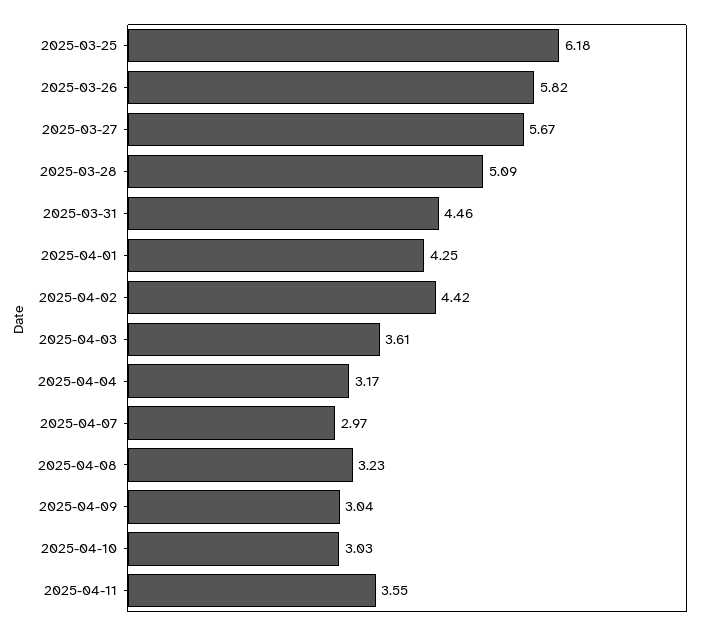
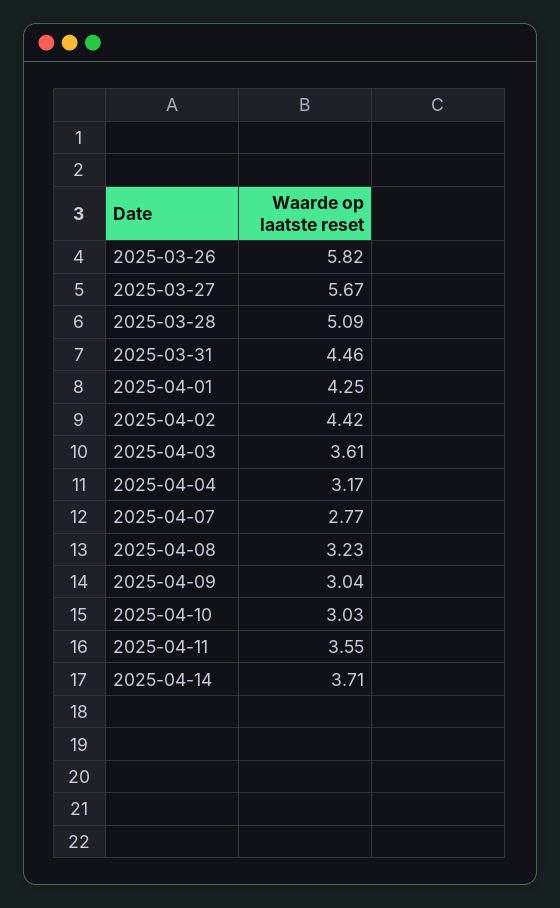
2025-03-25: 6.18 -> none
2025-04-07: 2.97 -> 2.77
2025-04-14: none -> 3.71

